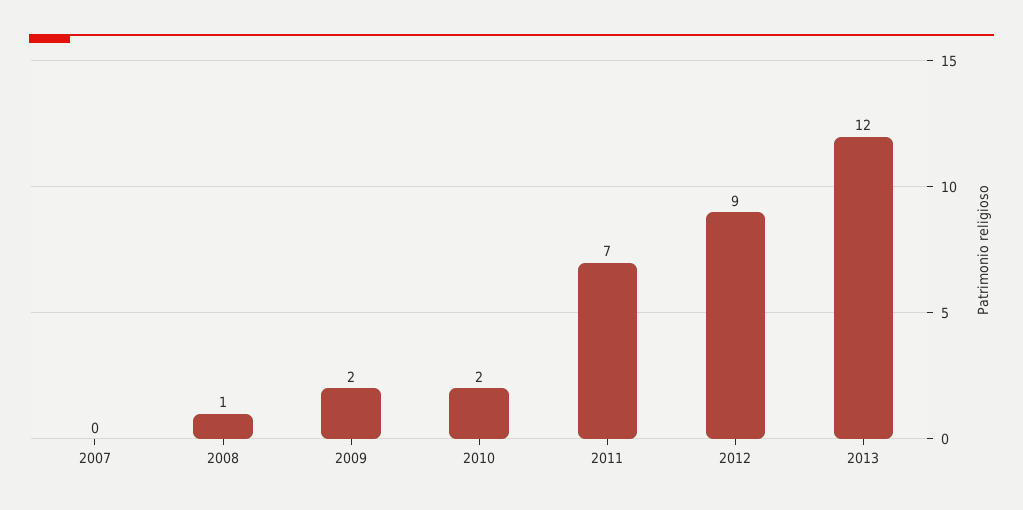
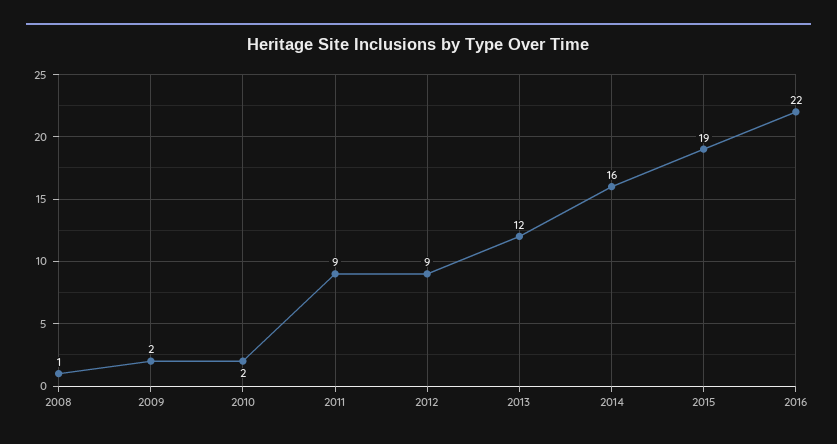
2007: 0 -> none
2011: 7 -> 9
2014: none -> 16
2015: none -> 19
2016: none -> 22

